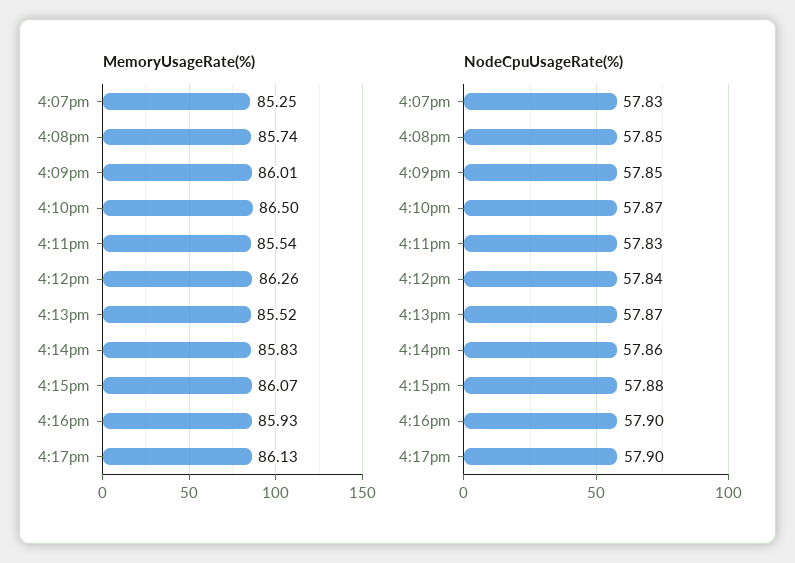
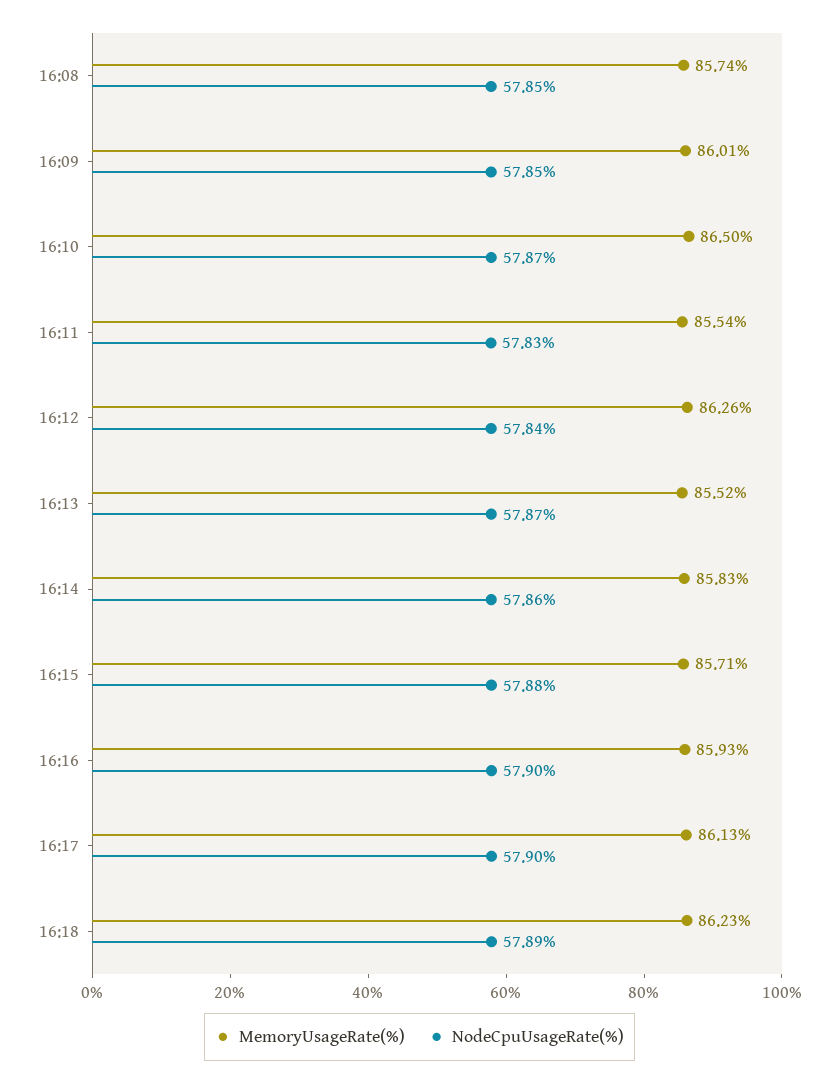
MemoryUsageRate(%), 4:07pm: 85.25 -> none
MemoryUsageRate(%), 4:15pm: 86.07 -> 85.71
NodeCpuUsageRate(%), 4:07pm: 57.83 -> none
MemoryUsageRate(%), 16:18: none -> 86.23
NodeCpuUsageRate(%), 16:18: none -> 57.89

